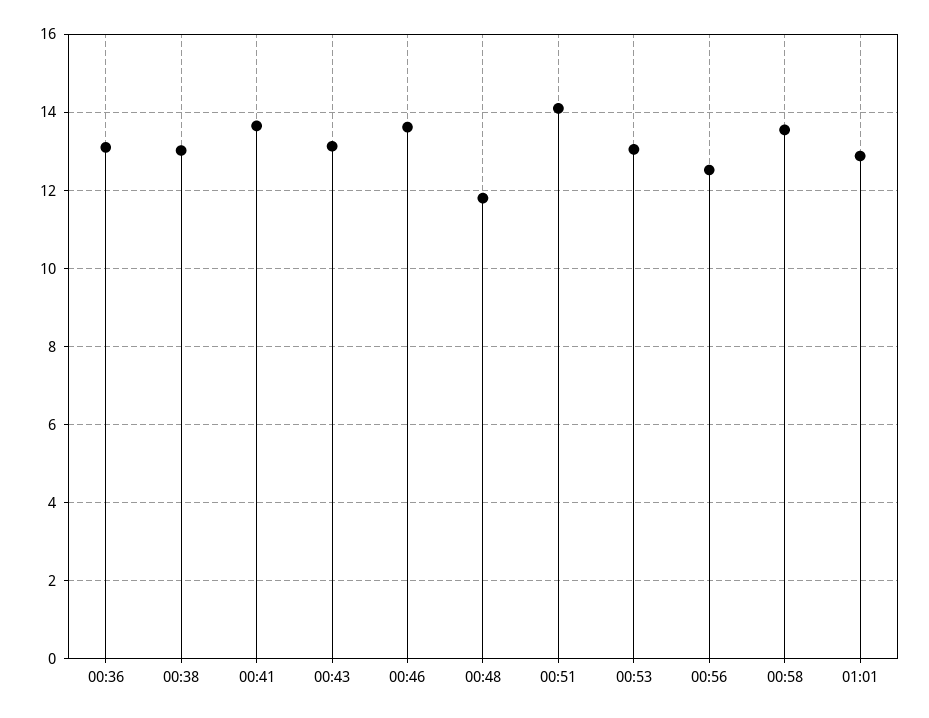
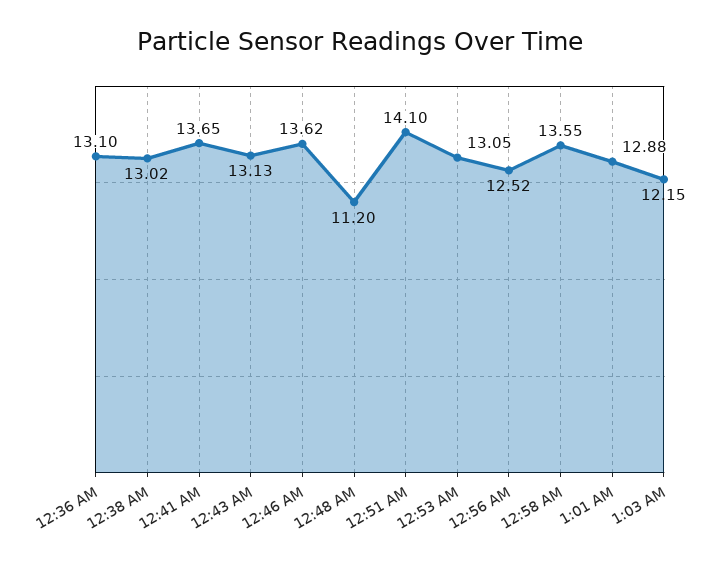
00:48: 11.8 -> 11.2
1:03 AM: none -> 12.15

